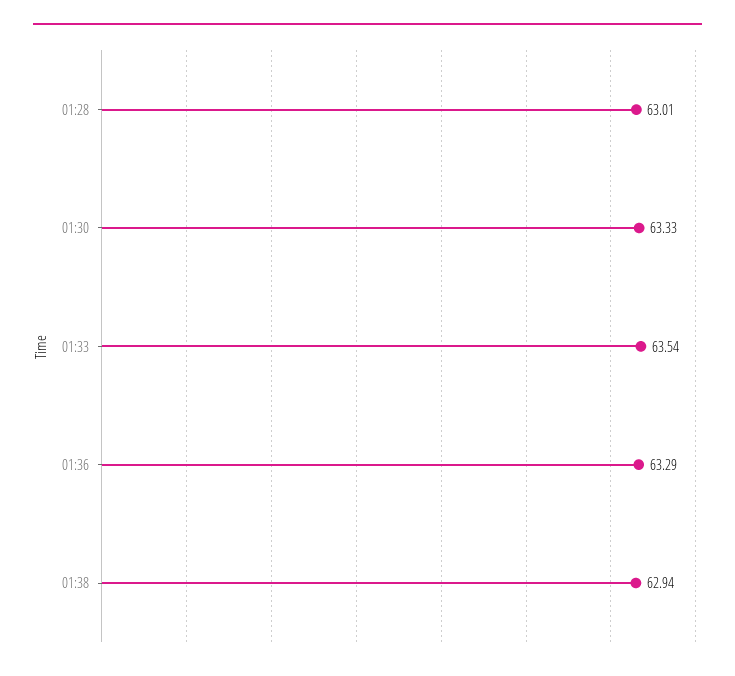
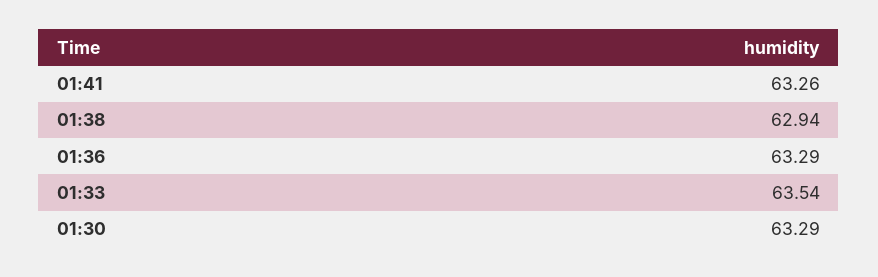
01:28: 63.01 -> none
01:30: 63.33 -> 63.29
01:41: none -> 63.26

